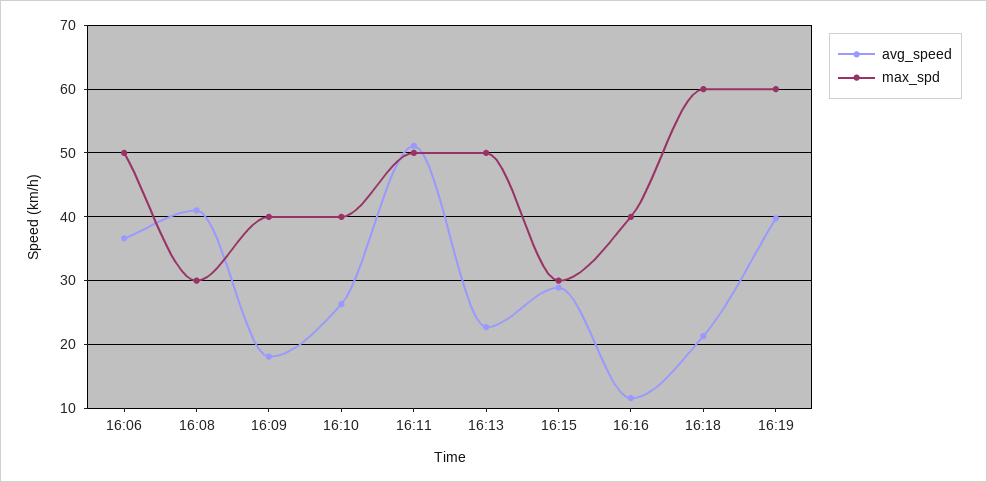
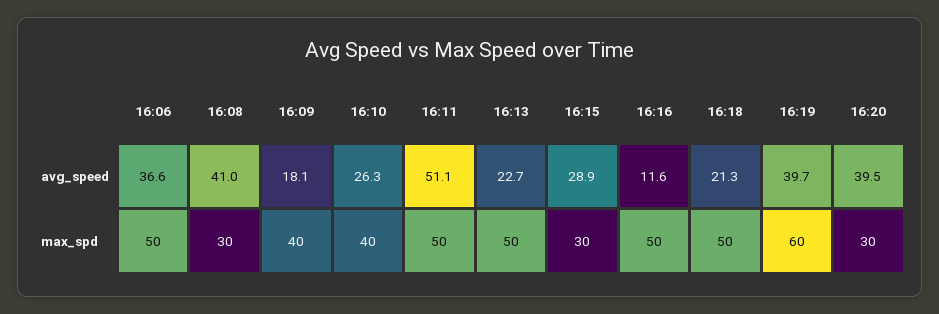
max_spd, 16:16: 40 -> 50
max_spd, 16:18: 60 -> 50
avg_speed, 16:20: none -> 39.5
max_spd, 16:20: none -> 30

